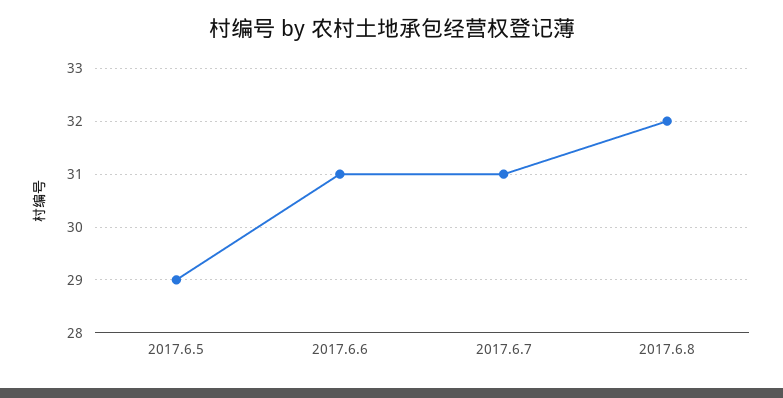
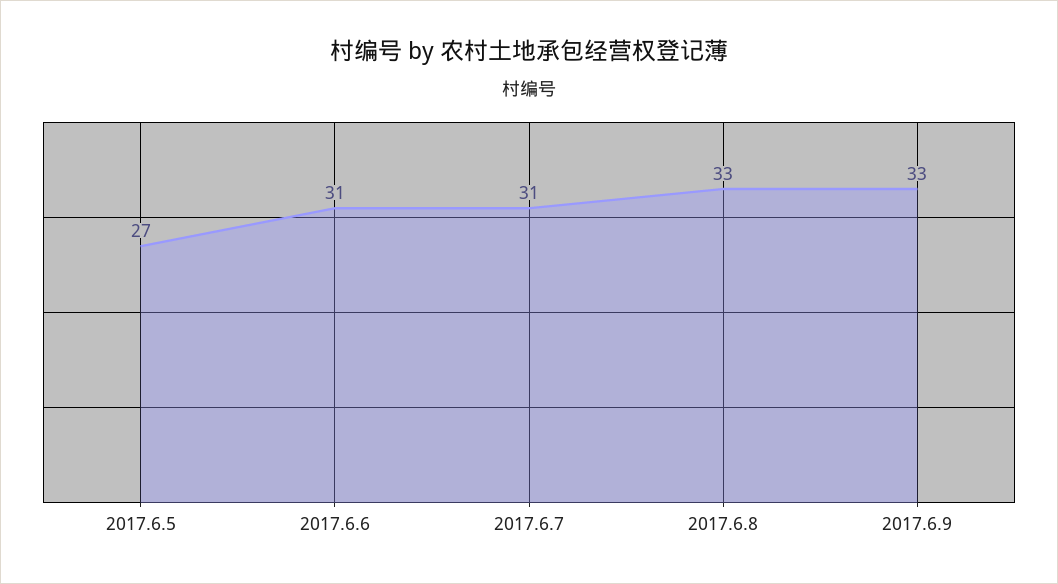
2017.6.5: 29 -> 27
2017.6.8: 32 -> 33
2017.6.9: none -> 33

